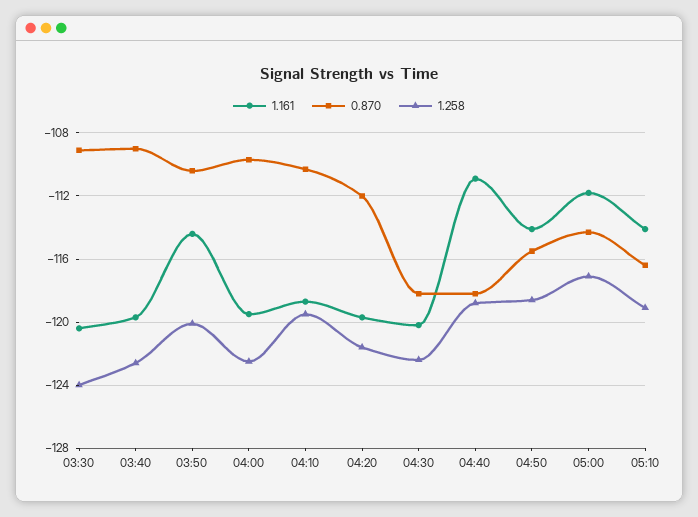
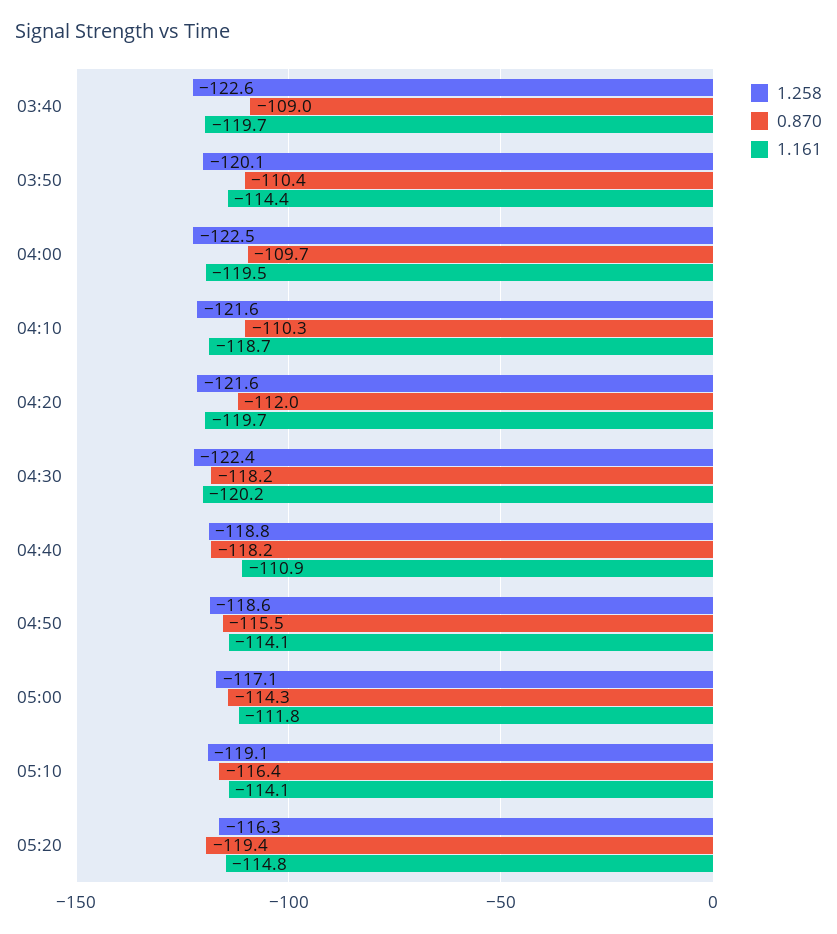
1.161, 03:30: -120.5 -> none
0.870, 03:30: -109 -> none
1.258, 03:30: -124 -> none
1.258, 04:10: -119.5 -> -121.6
1.258, 05:20: none -> -116.3
0.870, 05:20: none -> -119.4
1.161, 05:20: none -> -114.8

